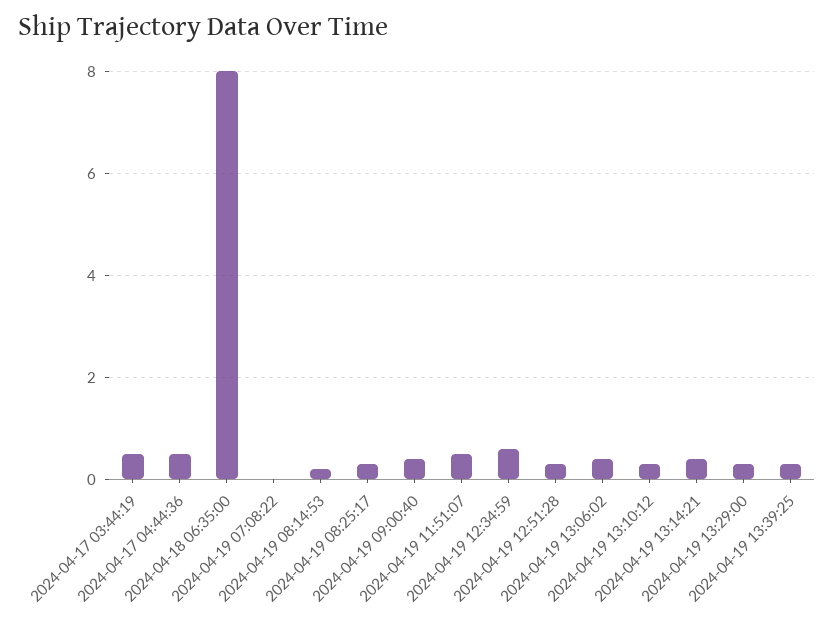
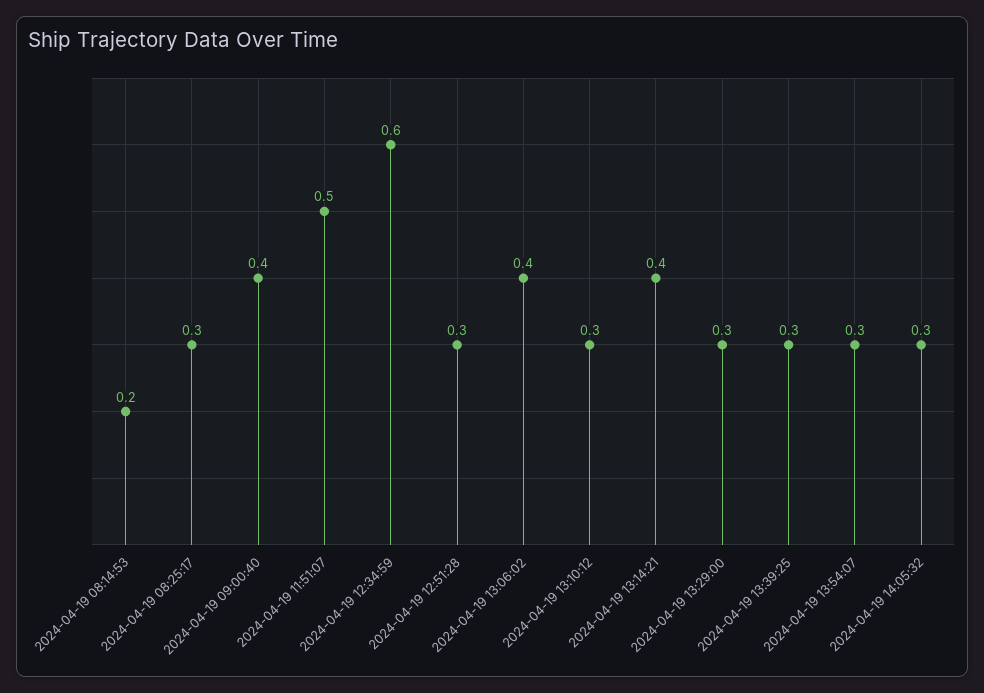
2024-04-17 03:44:19: 0.5 -> none
2024-04-17 04:44:36: 0.5 -> none
2024-04-18 06:35:00: 8 -> none
2024-04-19 07:08:22: 0 -> none
2024-04-19 13:54:07: none -> 0.3
2024-04-19 14:05:32: none -> 0.3

